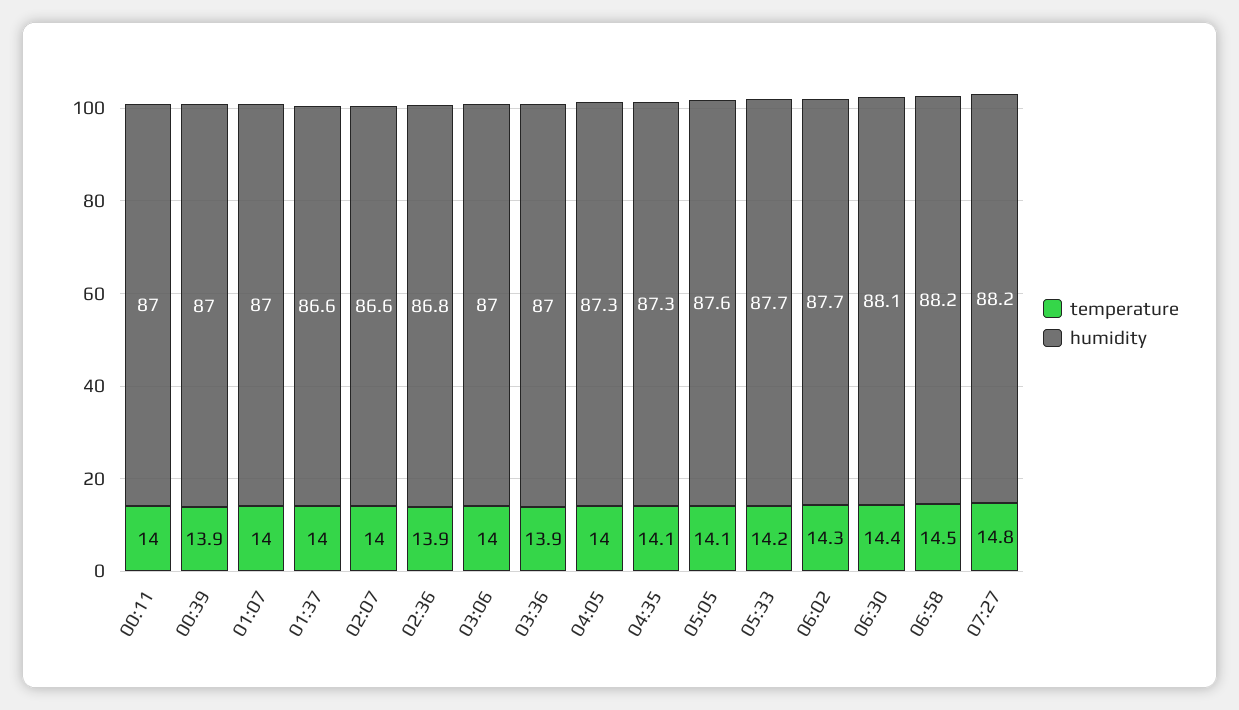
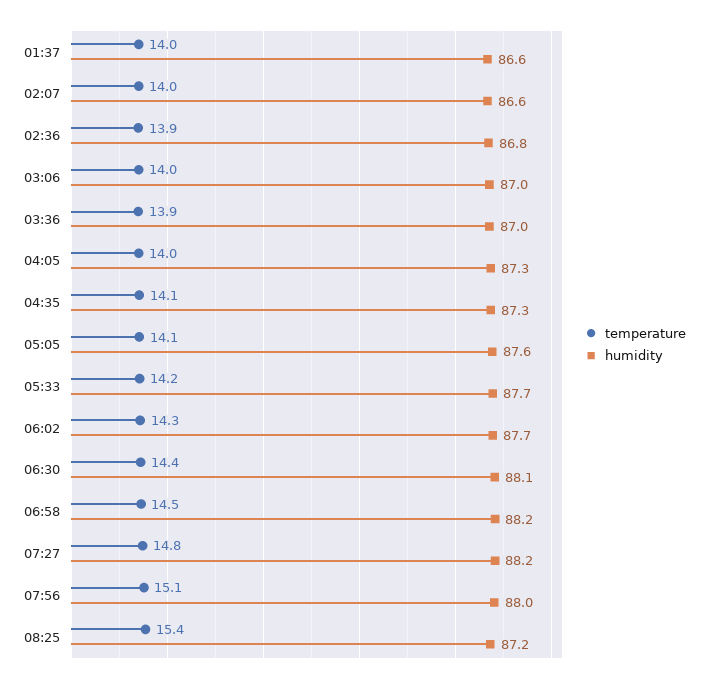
temperature, 00:11: 14 -> none
humidity, 00:11: 87 -> none
temperature, 00:39: 13.9 -> none
humidity, 00:39: 87 -> none
temperature, 01:07: 14 -> none
humidity, 01:07: 87 -> none
temperature, 07:56: none -> 15.1
humidity, 07:56: none -> 88
temperature, 08:25: none -> 15.4
humidity, 08:25: none -> 87.2

